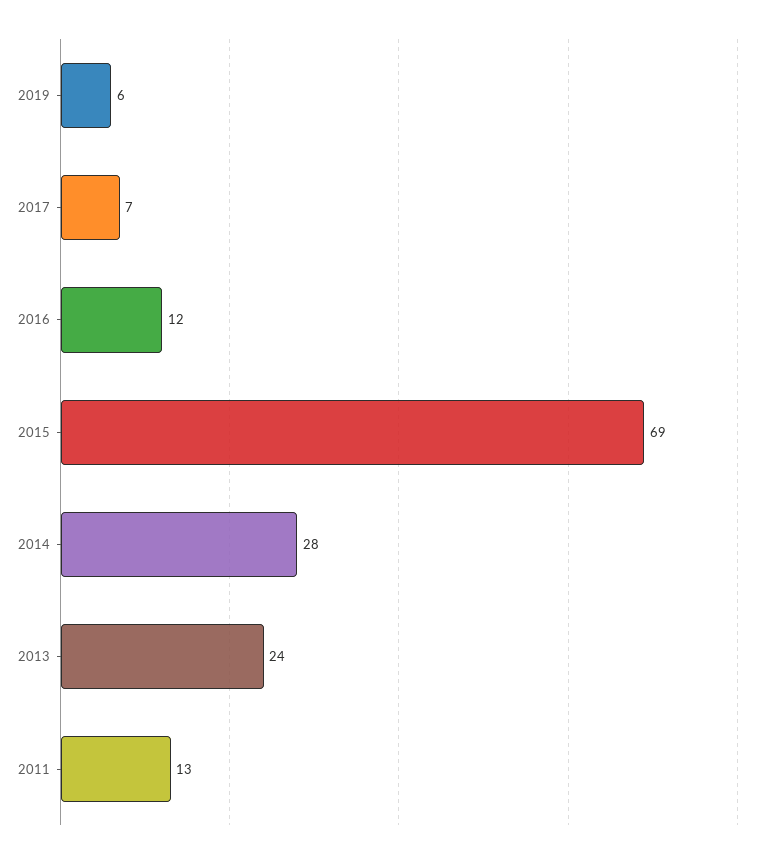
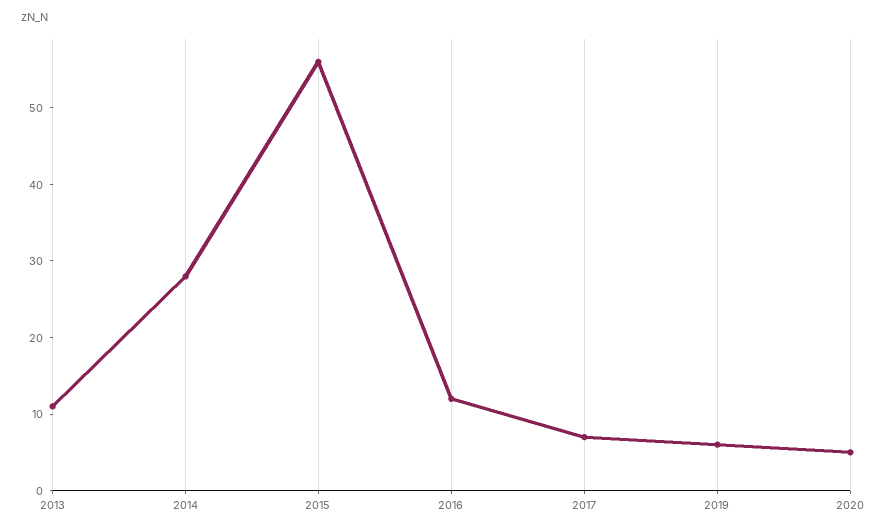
2015: 69 -> 55
2013: 24 -> 10
2011: 13 -> none
2020: none -> 5

